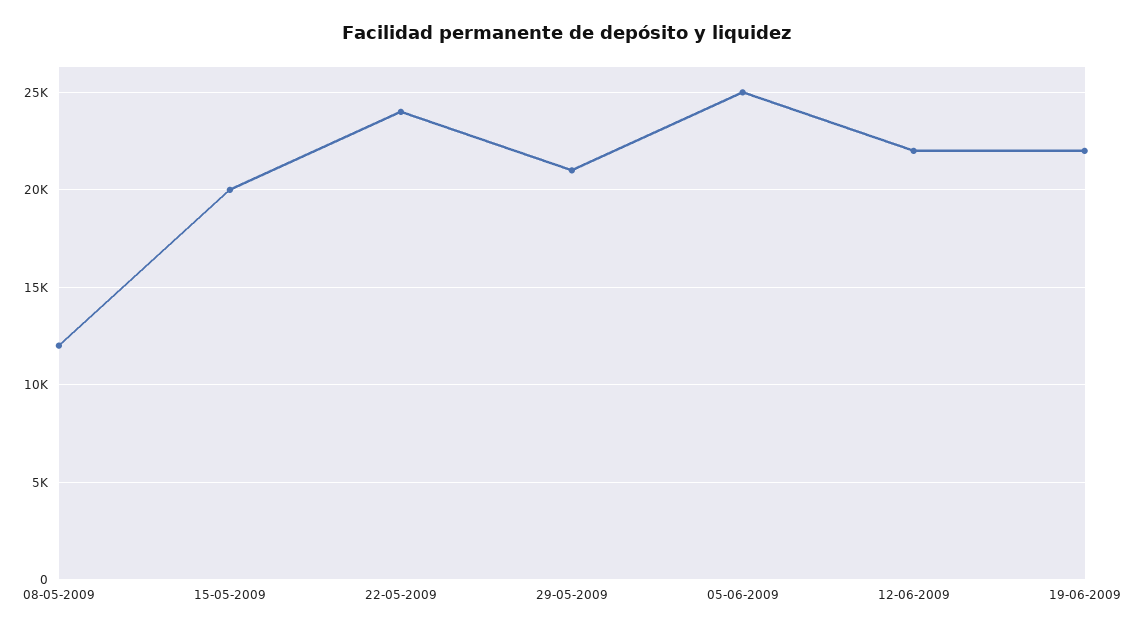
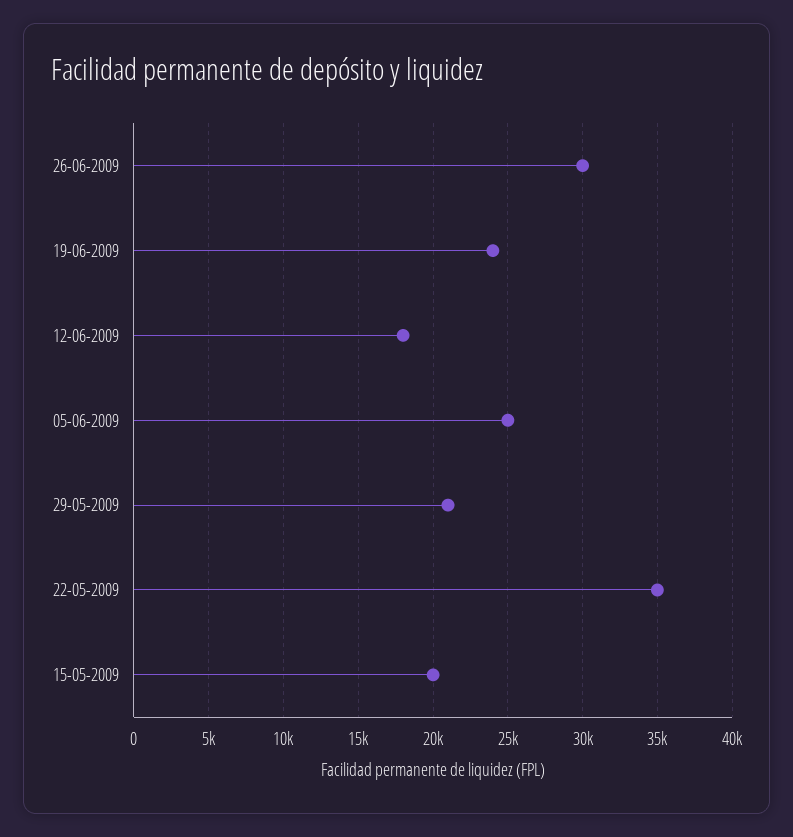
08-05-2009: 12000 -> none
22-05-2009: 24000 -> 35000
12-06-2009: 22000 -> 18000
19-06-2009: 22000 -> 24000
26-06-2009: none -> 30000

